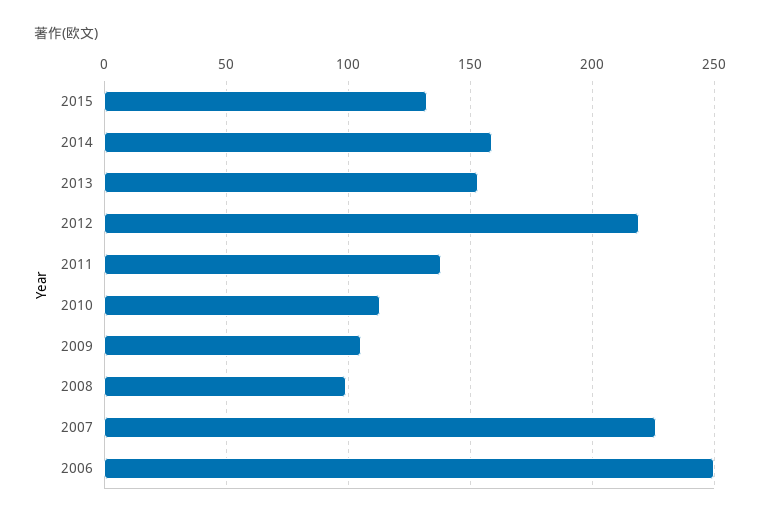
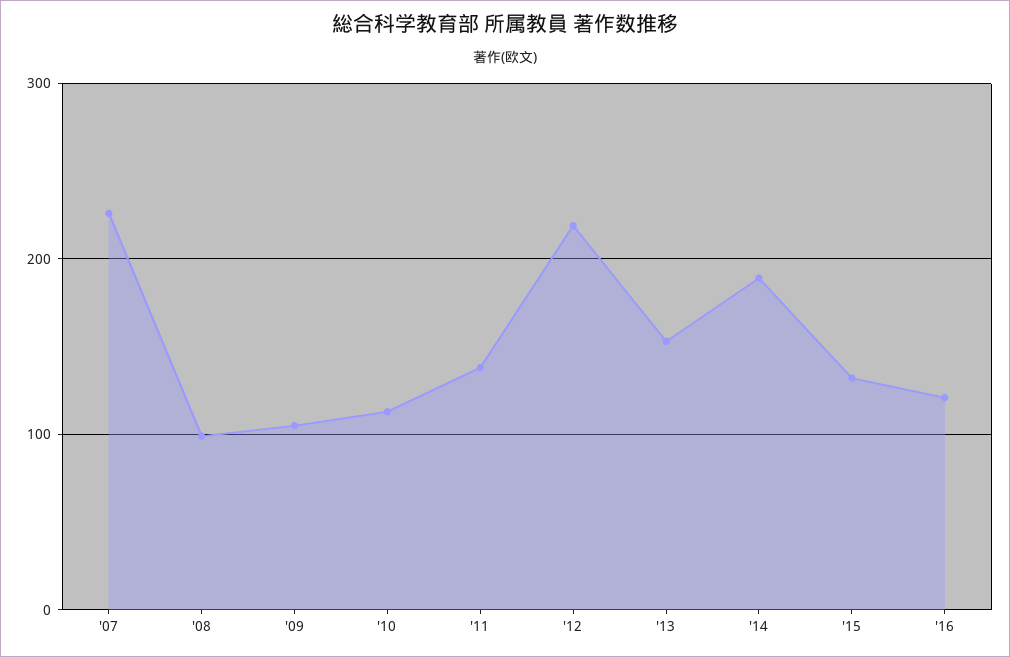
2014: 160 -> 190
2006: 250 -> none
'16: none -> 120

